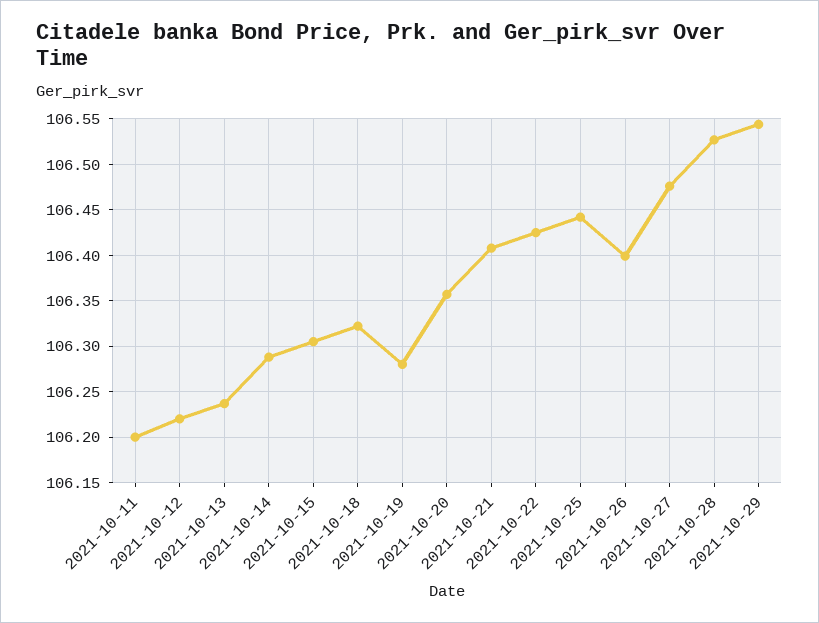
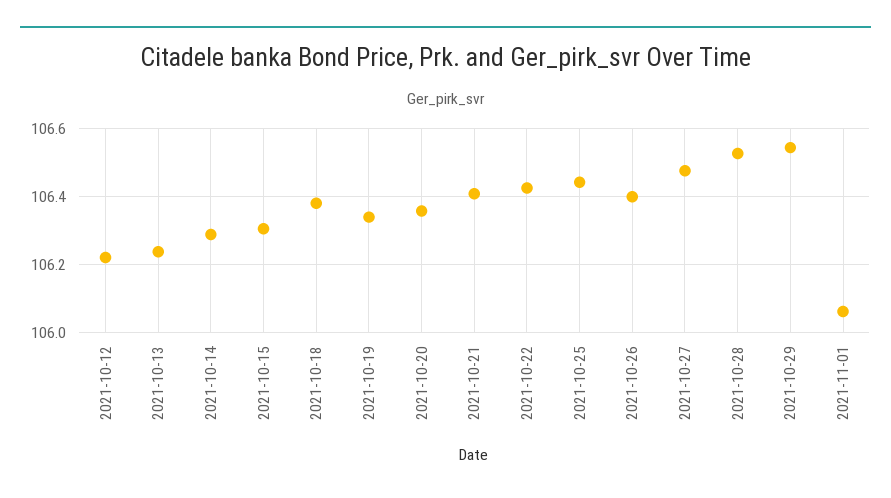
2021-10-11: 106.2 -> none
2021-10-18: 106.32 -> 106.38
2021-10-19: 106.28 -> 106.34
2021-11-01: none -> 106.06

